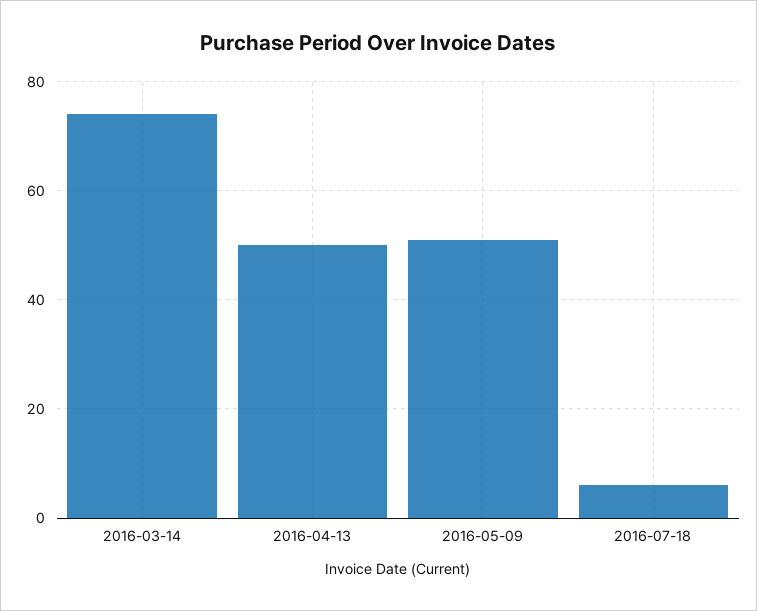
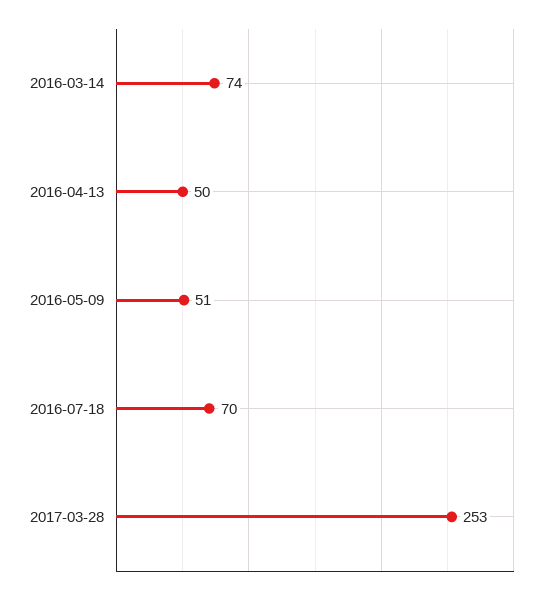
2016-07-18: 5 -> 70
2017-03-28: none -> 253

